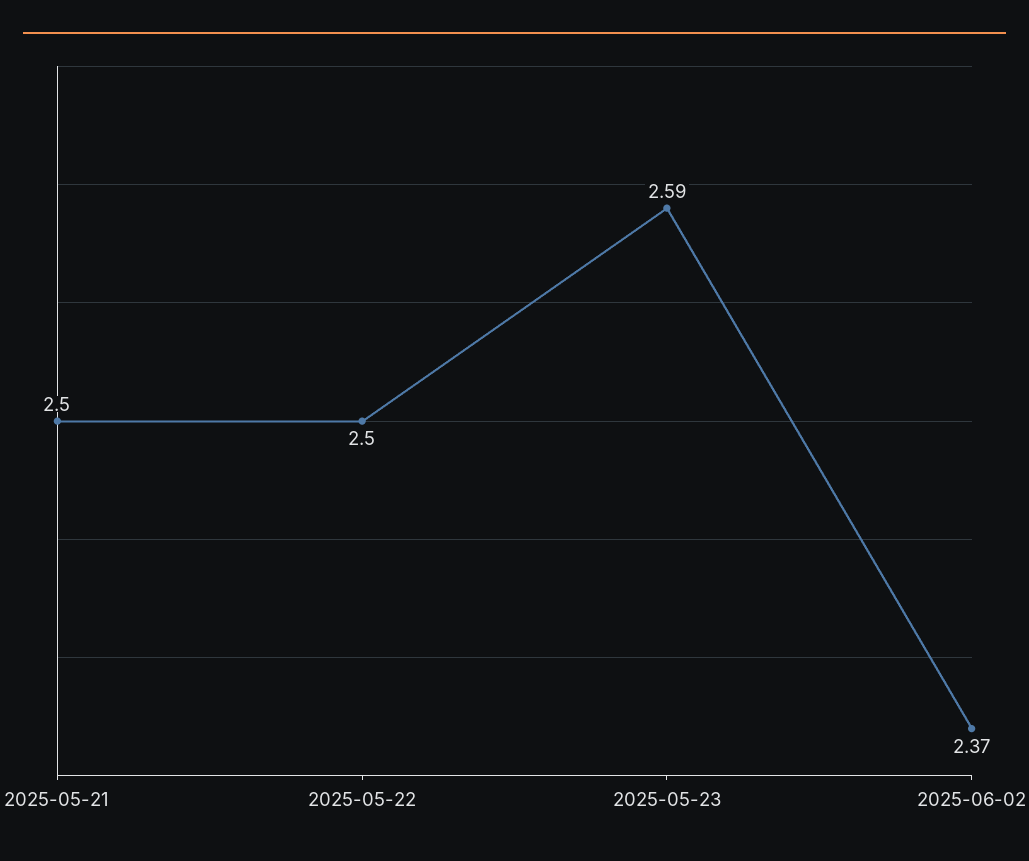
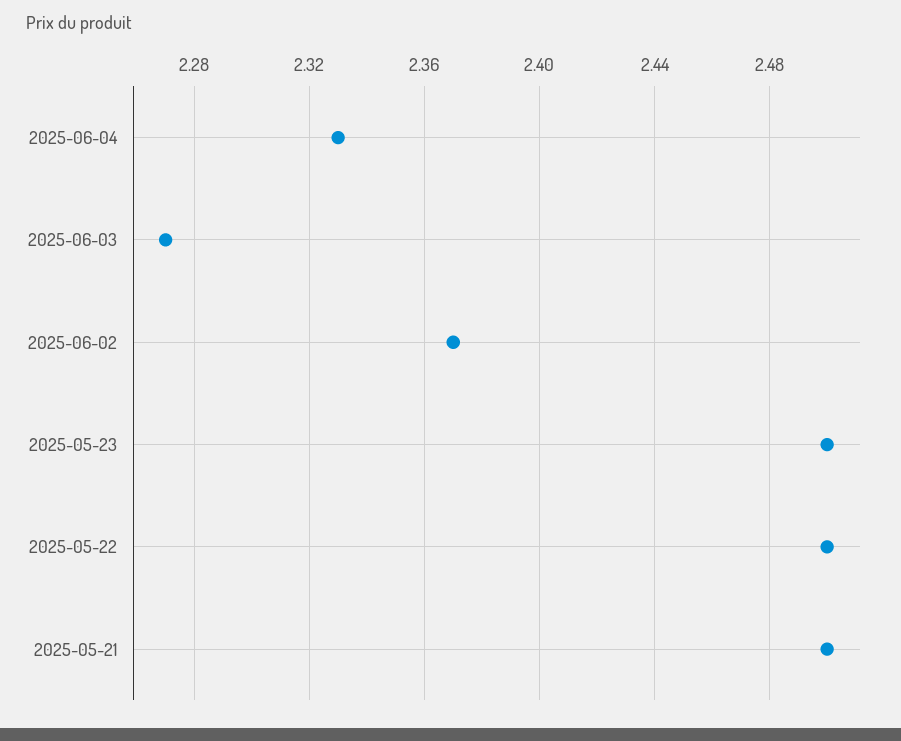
2025-05-23: 2.59 -> 2.5
2025-06-04: none -> 2.33
2025-06-03: none -> 2.27

